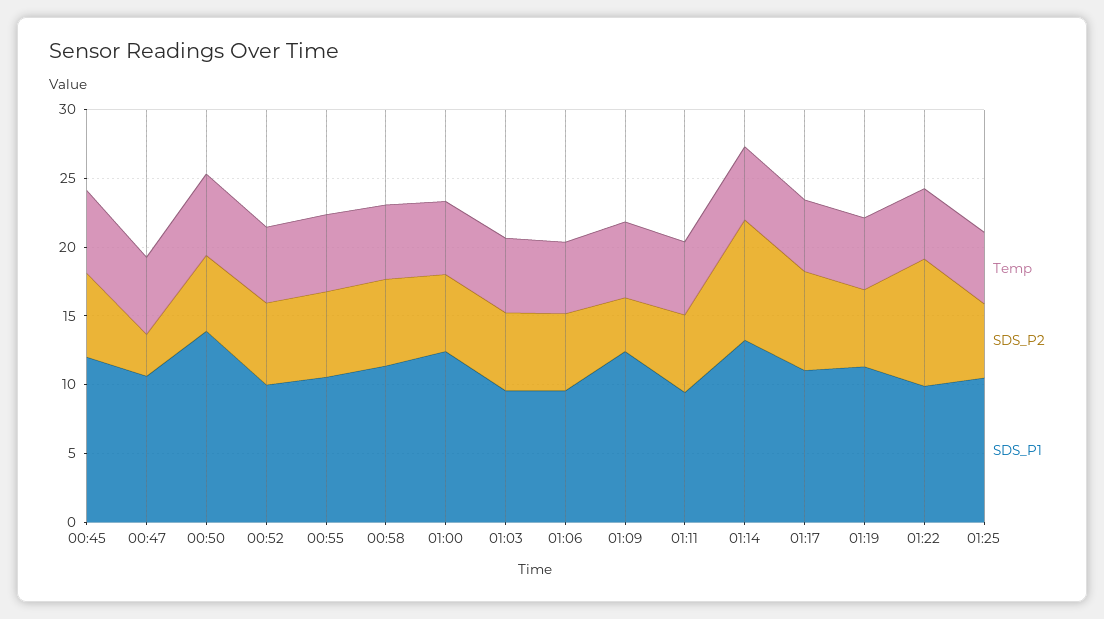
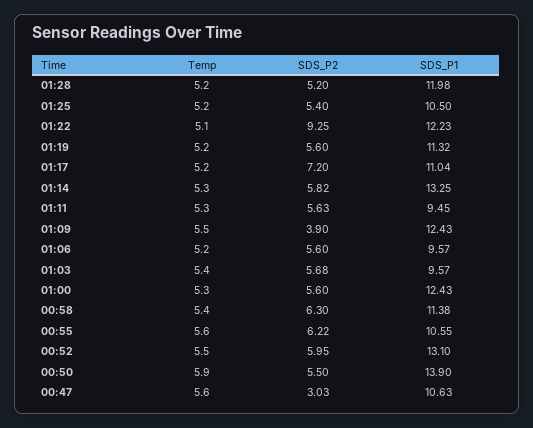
Temp, 00:45: 6 -> none
SDS_P2, 00:45: 6 -> none
SDS_P1, 00:45: 12 -> none
SDS_P1, 00:52: 10 -> 13.1
SDS_P2, 01:14: 9 -> 5.82
SDS_P1, 01:22: 10 -> 12.23
Temp, 01:28: none -> 5.2
SDS_P2, 01:28: none -> 5.2
SDS_P1, 01:28: none -> 11.98

